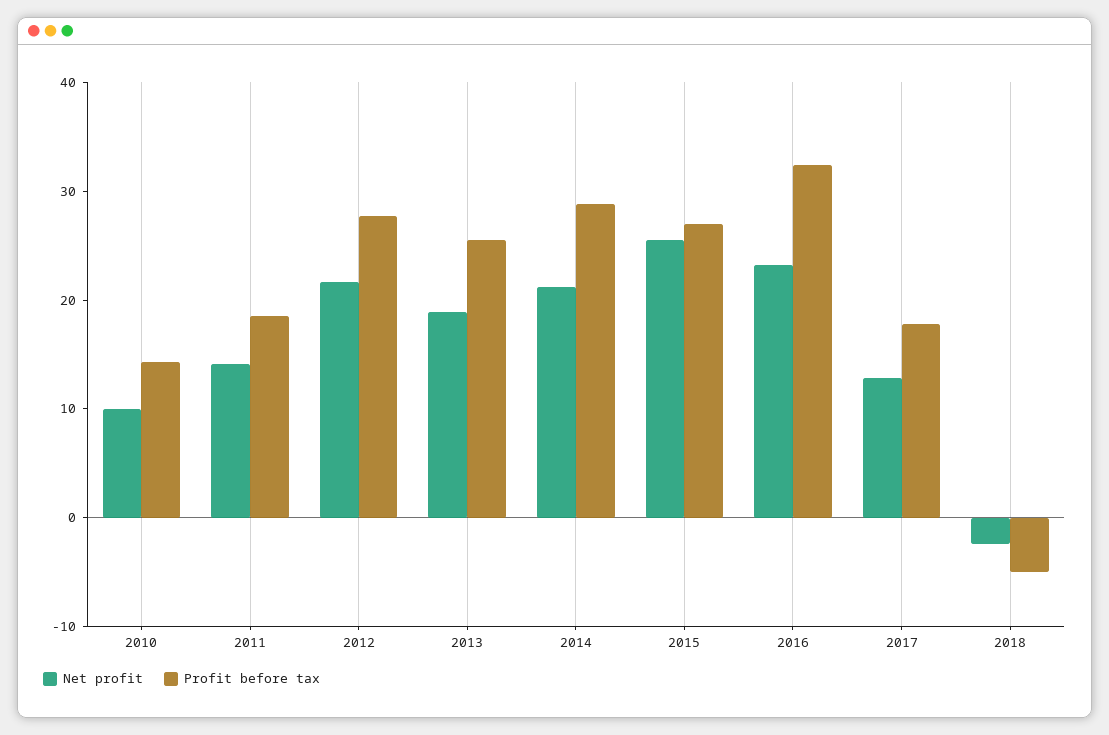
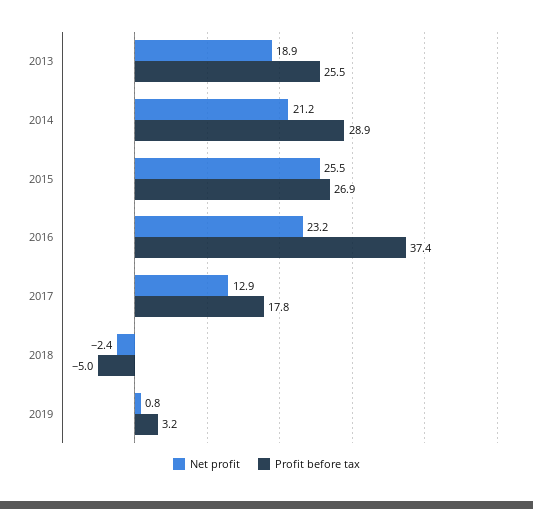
Net profit, 2010: 10 -> none
Profit before tax, 2010: 14 -> none
Net profit, 2011: 14 -> none
Profit before tax, 2011: 18 -> none
Net profit, 2012: 22 -> none
Profit before tax, 2012: 28 -> none
Profit before tax, 2016: 32 -> 37.4
Net profit, 2019: none -> 0.8
Profit before tax, 2019: none -> 3.2

